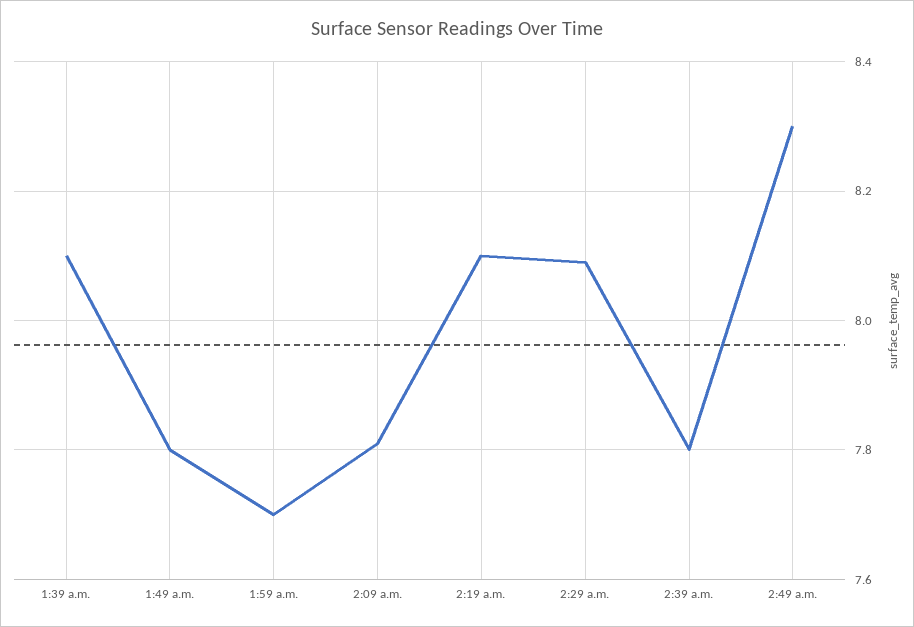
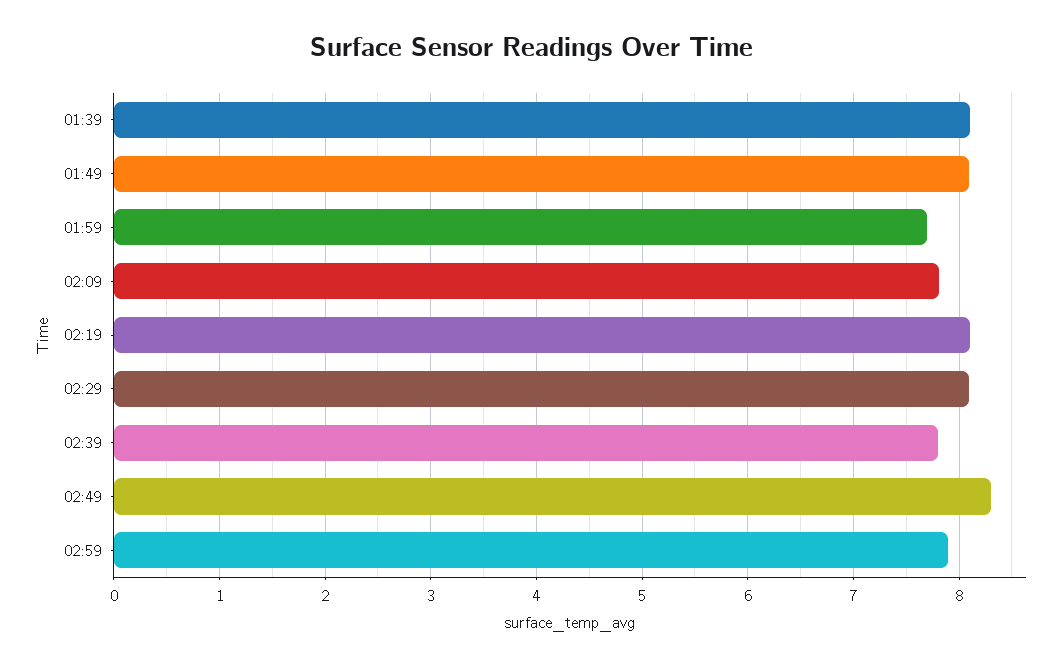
1:49 a.m.: 7.8 -> 8.1
02:59: none -> 7.9

